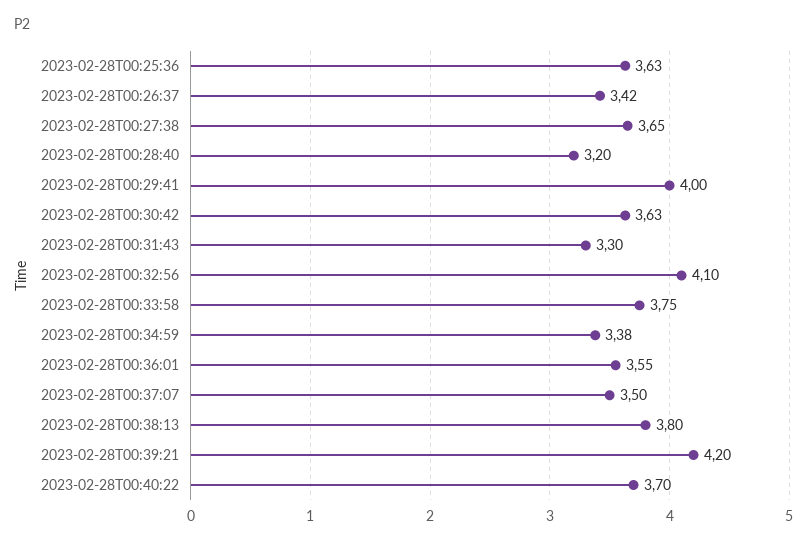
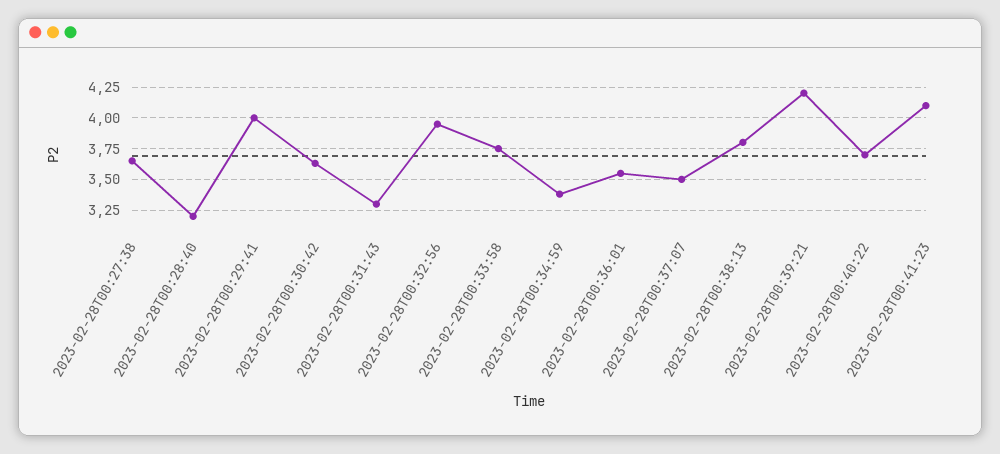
2023-02-28T00:25:36: 3.63 -> none
2023-02-28T00:26:37: 3.42 -> none
2023-02-28T00:32:56: 4.1 -> 3.95
2023-02-28T00:41:23: none -> 4.1

